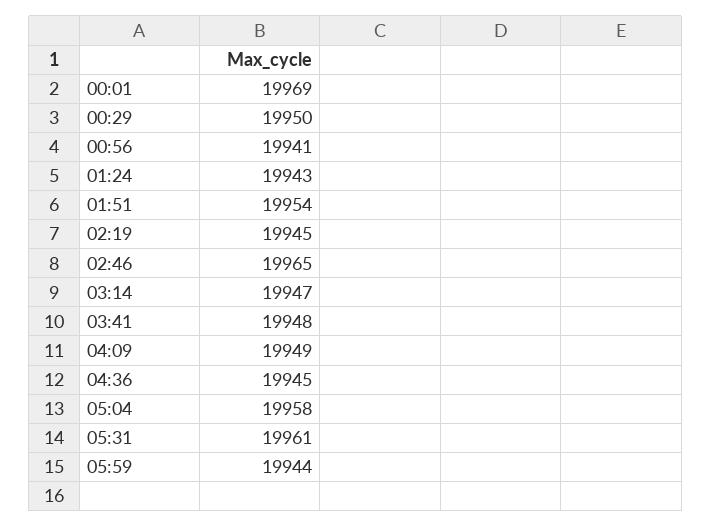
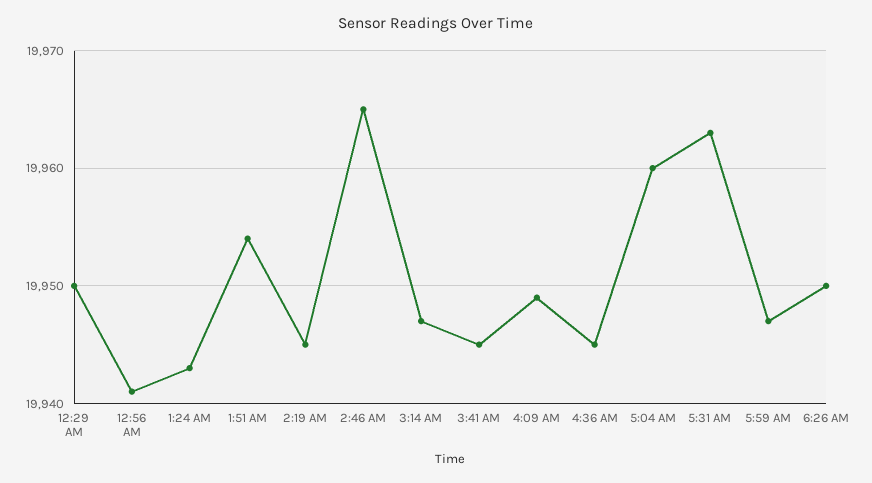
00:01: 19969 -> none
03:41: 19948 -> 19945
05:04: 19958 -> 19960
05:31: 19961 -> 19963
05:59: 19944 -> 19947
6:26 AM: none -> 19950

